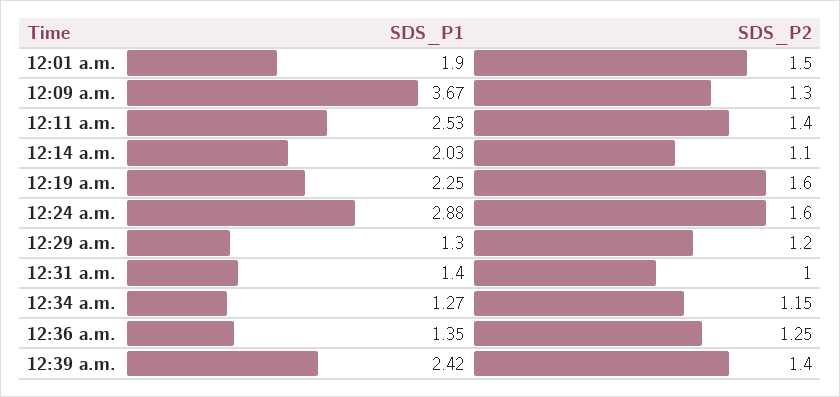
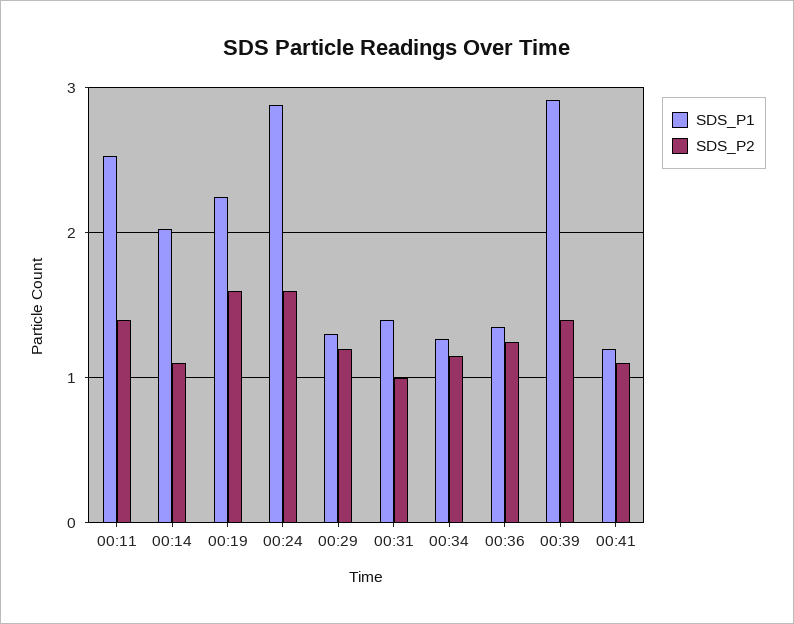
SDS_P1, 12:01 a.m.: 1.9 -> none
SDS_P2, 12:01 a.m.: 1.5 -> none
SDS_P1, 12:09 a.m.: 3.67 -> none
SDS_P2, 12:09 a.m.: 1.3 -> none
SDS_P1, 12:39 a.m.: 2.42 -> 2.9
SDS_P1, 00:41: none -> 1.2
SDS_P2, 00:41: none -> 1.1

